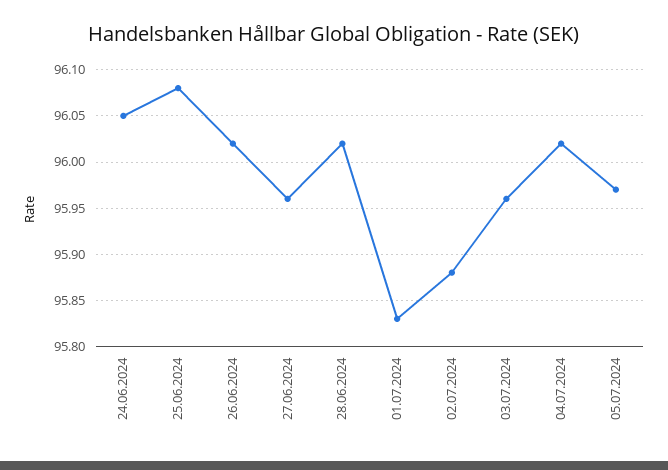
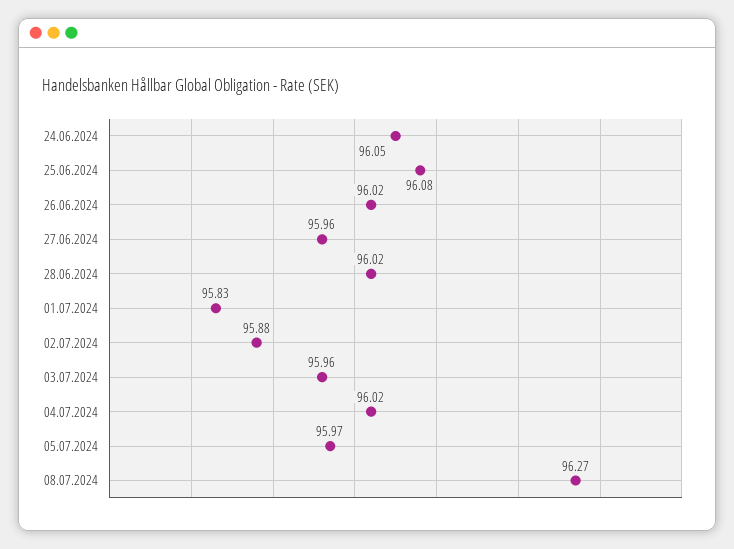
08.07.2024: none -> 96.27

